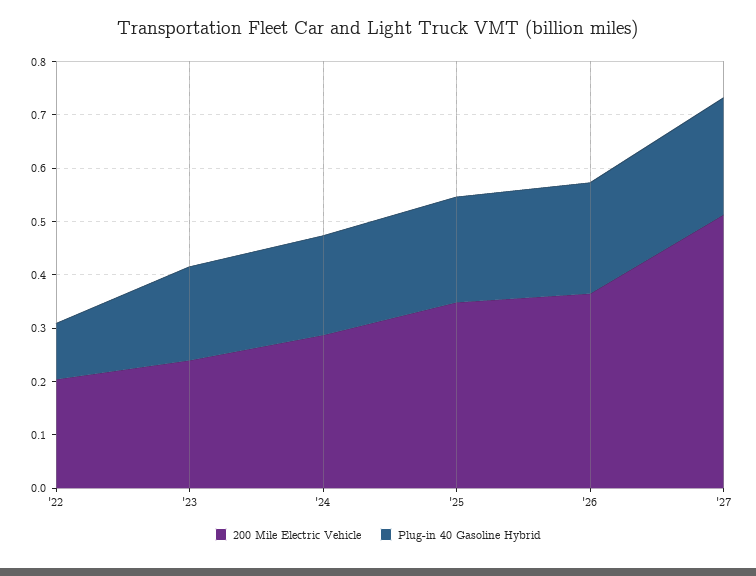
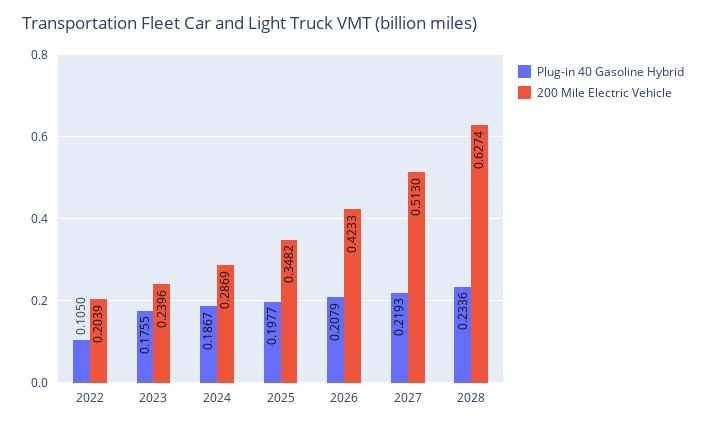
200 Mile Electric Vehicle, '26: 0.36 -> 0.4233
Plug-in 40 Gasoline Hybrid, 2028: none -> 0.2336
200 Mile Electric Vehicle, 2028: none -> 0.6274

